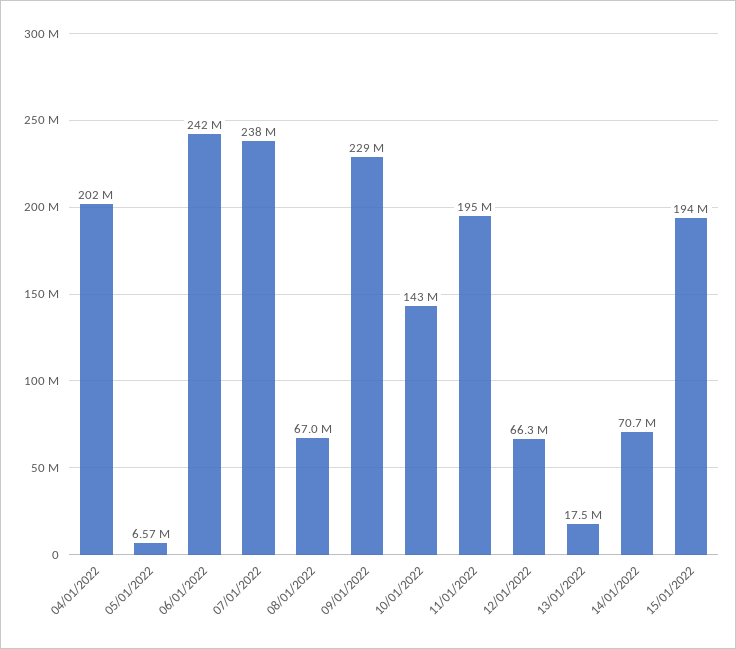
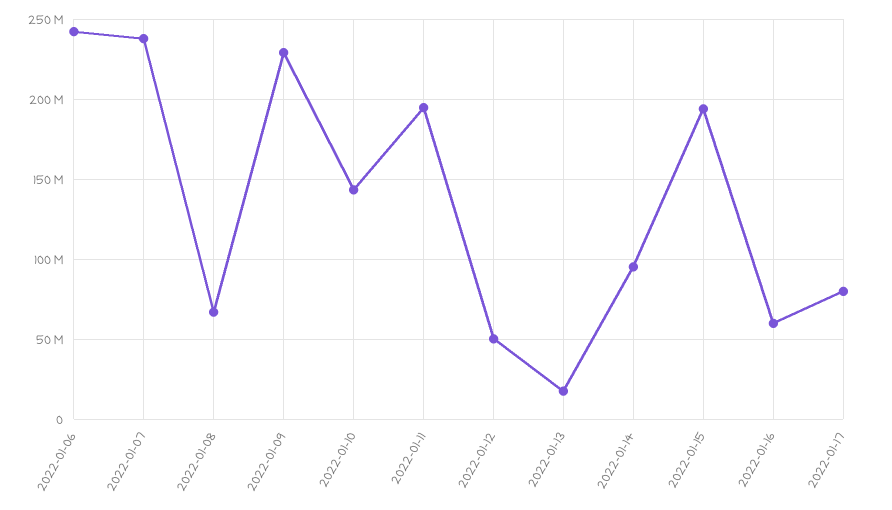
04/01/2022: 202000000 -> none
05/01/2022: 6570000 -> none
12/01/2022: 66300000 -> 50000000
14/01/2022: 70700000 -> 95000000
2022-01-16: none -> 60000000
2022-01-17: none -> 80000000

